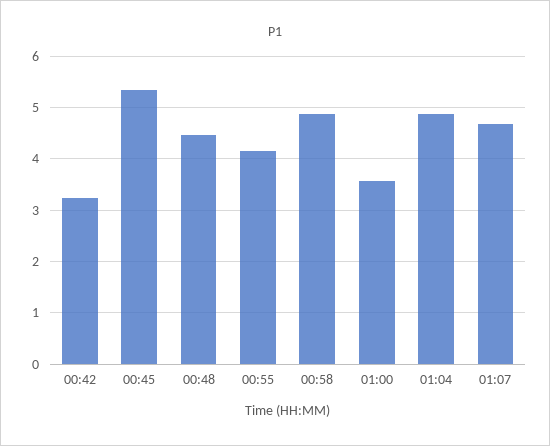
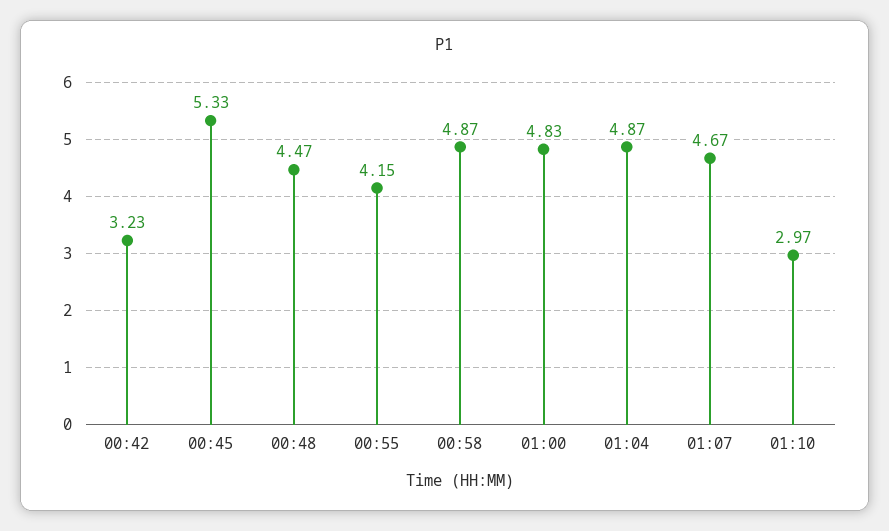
01:00: 3.6 -> 4.83
01:10: none -> 2.97

